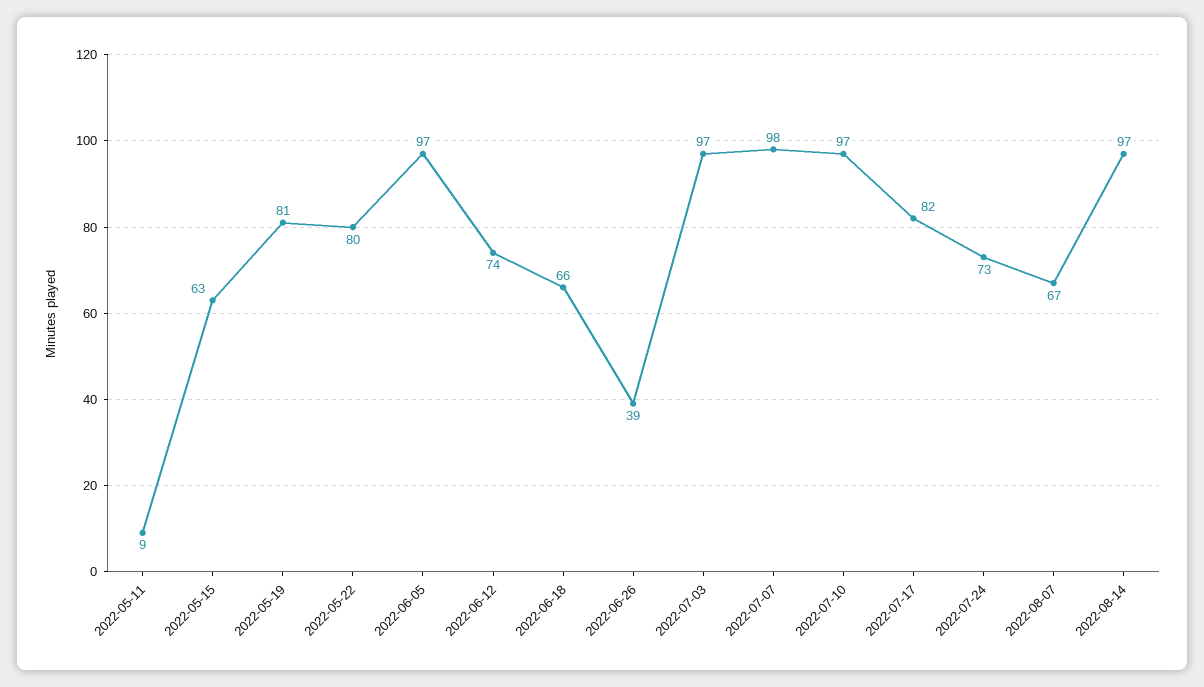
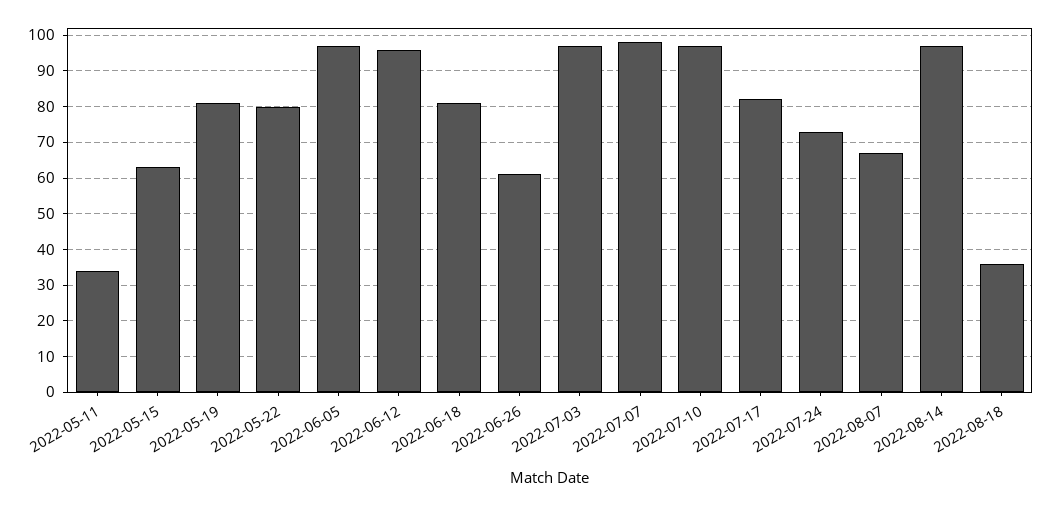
2022-05-11: 9 -> 35
2022-06-12: 74 -> 95
2022-06-18: 66 -> 80
2022-06-26: 39 -> 60
2022-08-18: none -> 35

